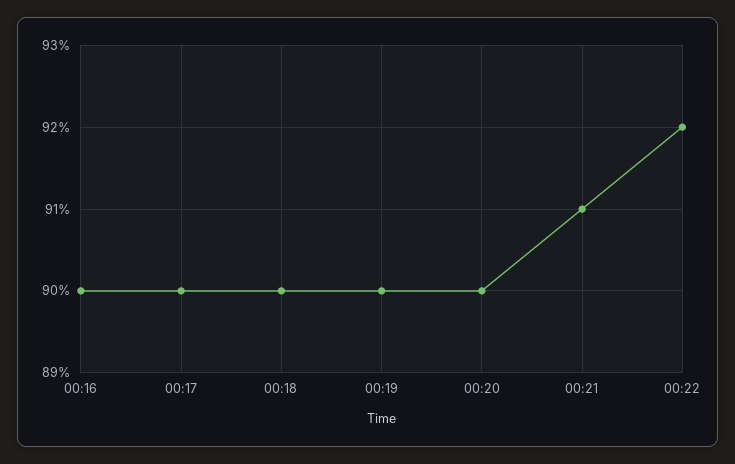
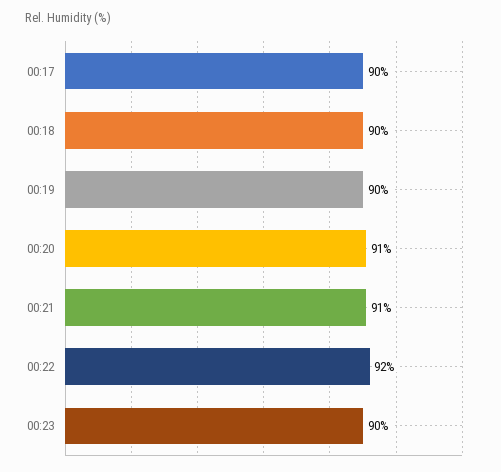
00:16: 90 -> none
00:20: 90 -> 91
00:23: none -> 90

